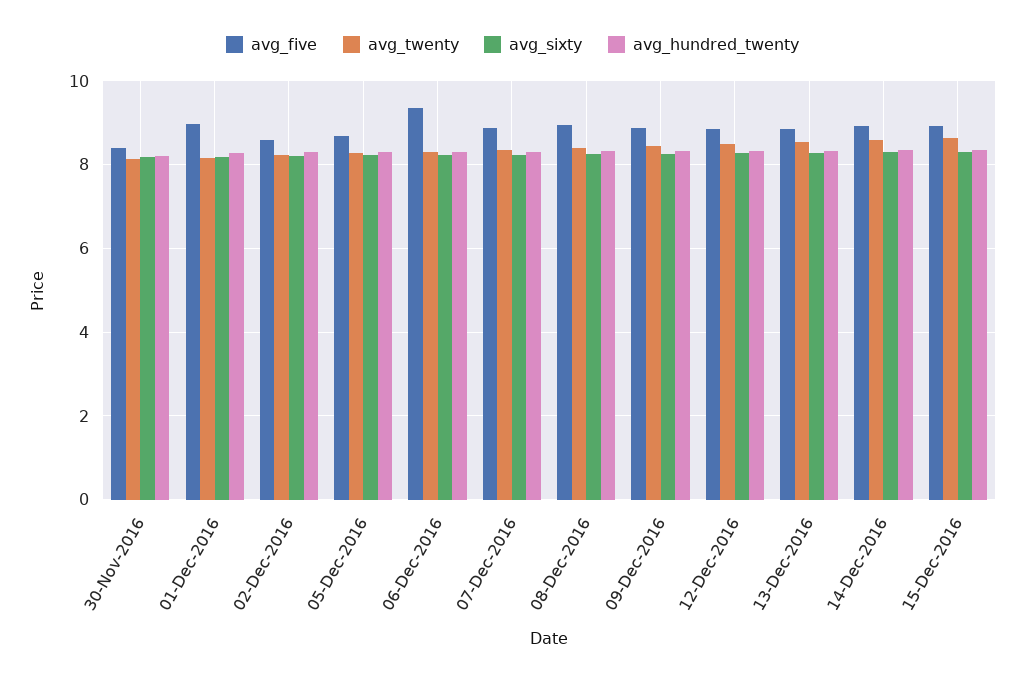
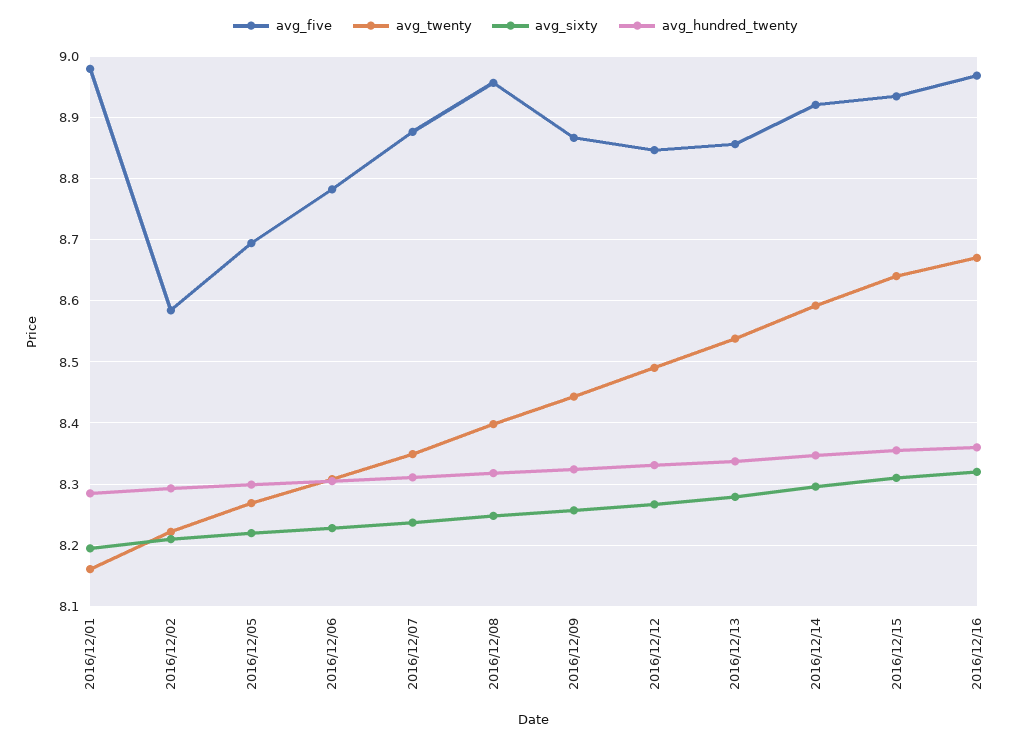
avg_five, 30-Nov-2016: 8.4 -> none
avg_twenty, 30-Nov-2016: 8.2 -> none
avg_sixty, 30-Nov-2016: 8.2 -> none
avg_hundred_twenty, 30-Nov-2016: 8.2 -> none
avg_five, 06-Dec-2016: 9.4 -> 8.78
avg_five, 2016/12/16: none -> 8.97
avg_twenty, 2016/12/16: none -> 8.67
avg_sixty, 2016/12/16: none -> 8.32
avg_hundred_twenty, 2016/12/16: none -> 8.36

